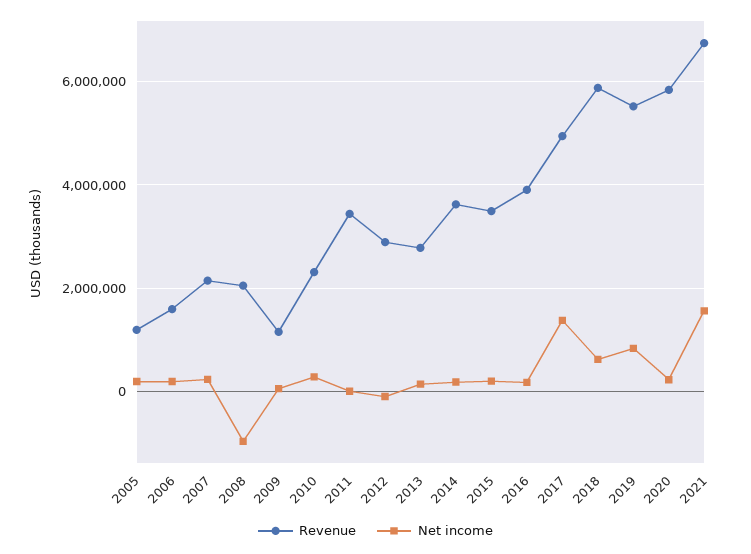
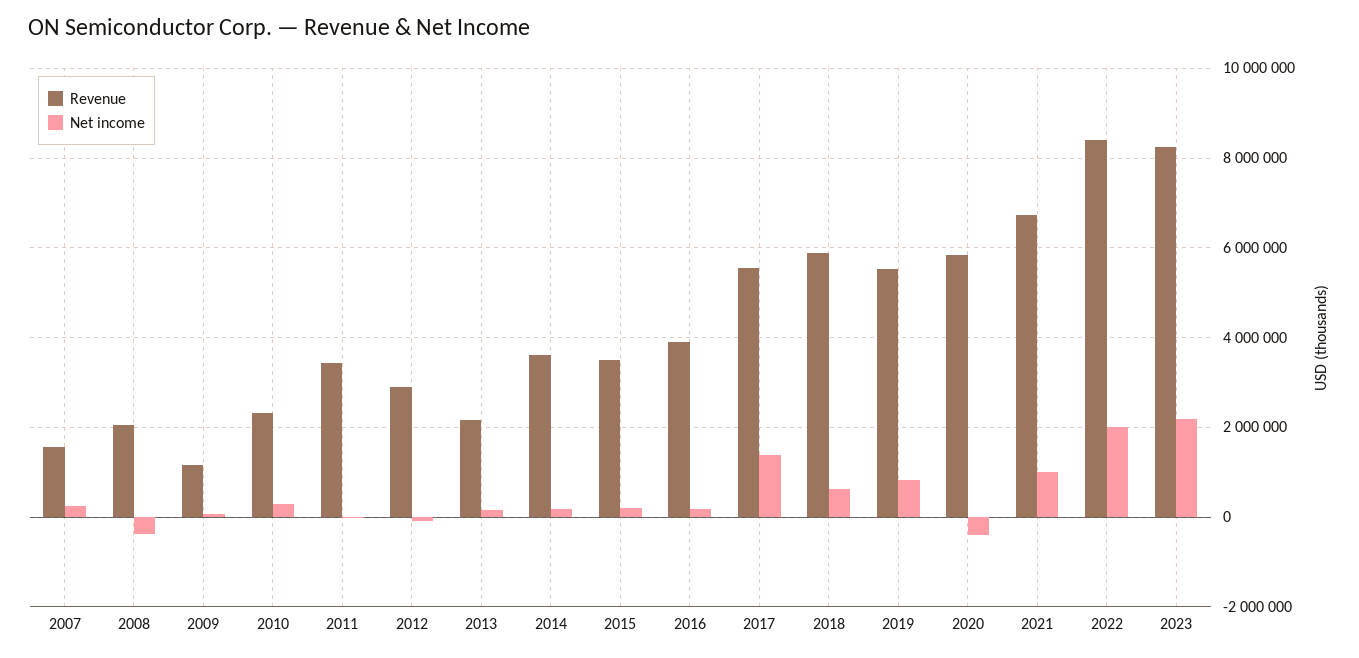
Revenue, 2005: 1200000 -> none
Net income, 2005: 200000 -> none
Revenue, 2006: 1600000 -> none
Net income, 2006: 200000 -> none
Revenue, 2007: 2200000 -> 1600000
Net income, 2008: -1000000 -> -400000
Revenue, 2013: 2800000 -> 2200000
Revenue, 2017: 5000000 -> 5600000
Net income, 2020: 200000 -> -400000
Net income, 2021: 1600000 -> 1000000
Revenue, 2022: none -> 8400000
Net income, 2022: none -> 2000000
Revenue, 2023: none -> 8200000
Net income, 2023: none -> 2200000

